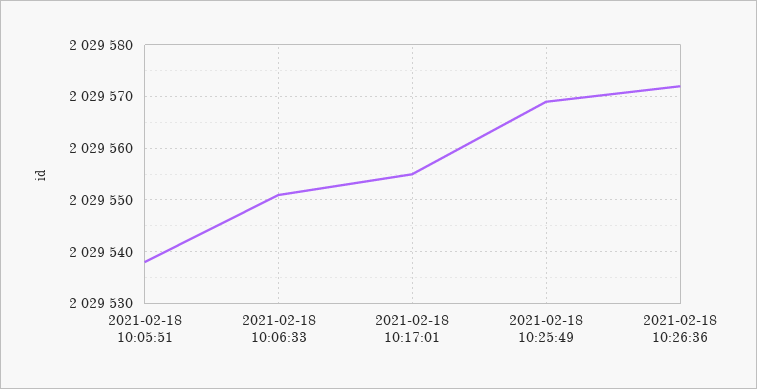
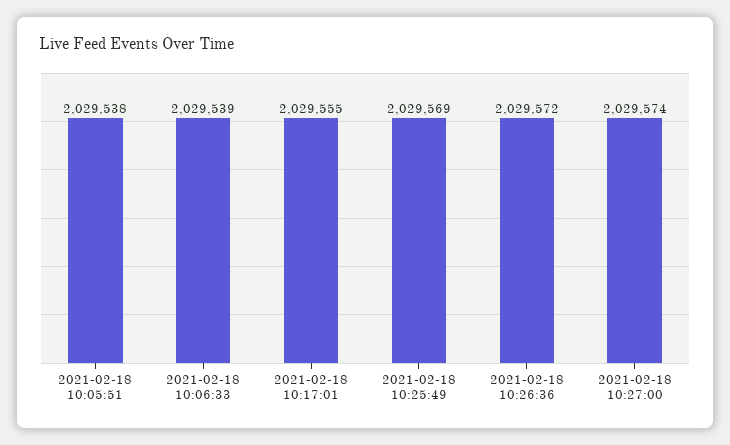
2021-02-18 10:06:33: 2029550 -> 2029539
2021-02-18 10:27:00: none -> 2029574

